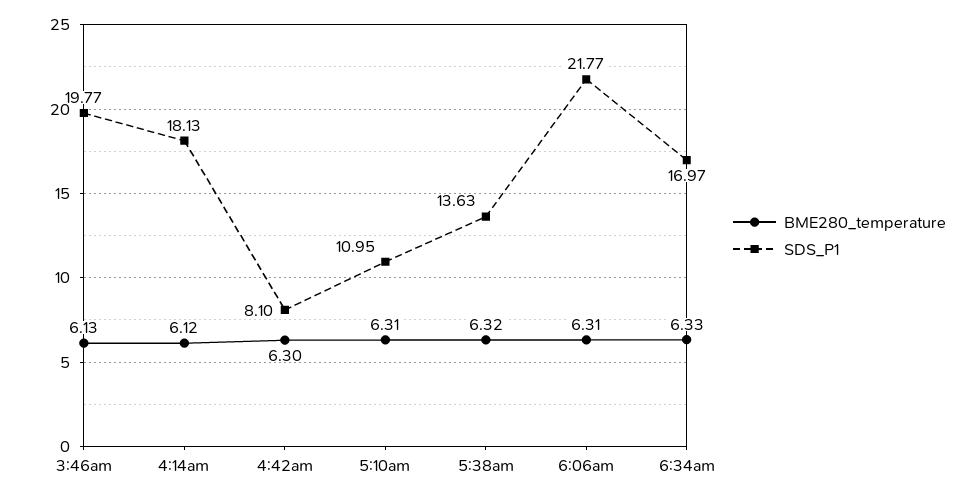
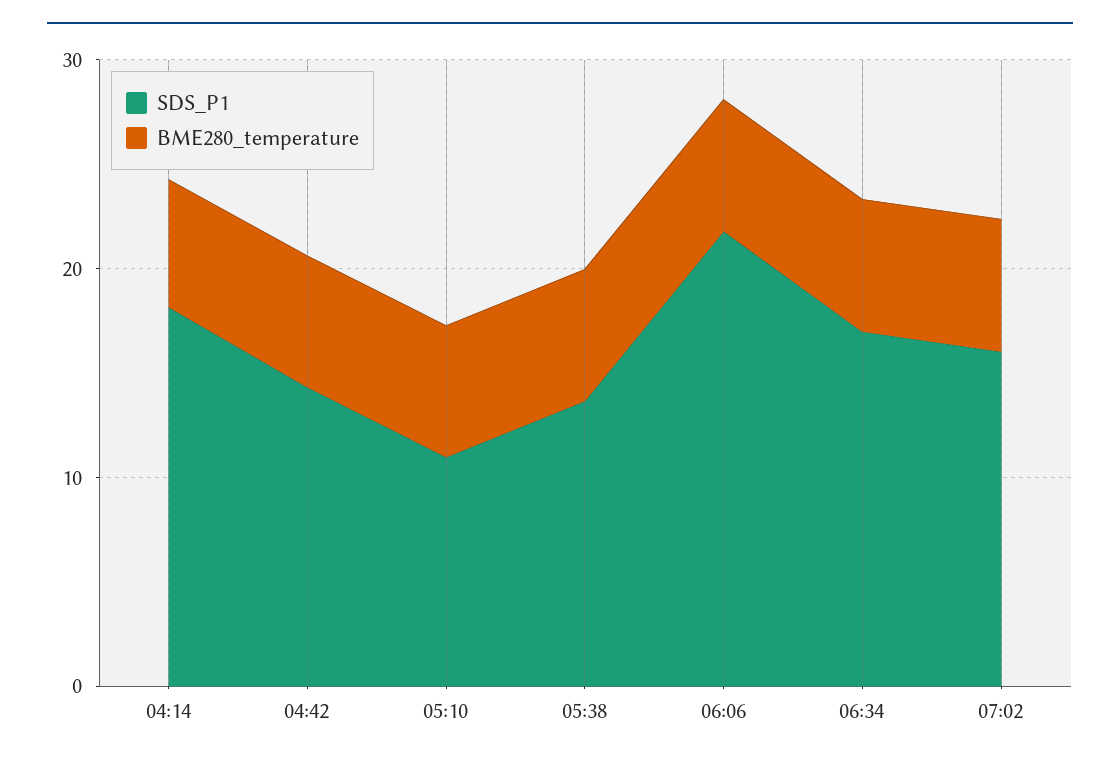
BME280_temperature, 3:46am: 6.13 -> none
SDS_P1, 3:46am: 19.77 -> none
SDS_P1, 4:42am: 8.1 -> 14
SDS_P1, 07:02: none -> 16
BME280_temperature, 07:02: none -> 6

